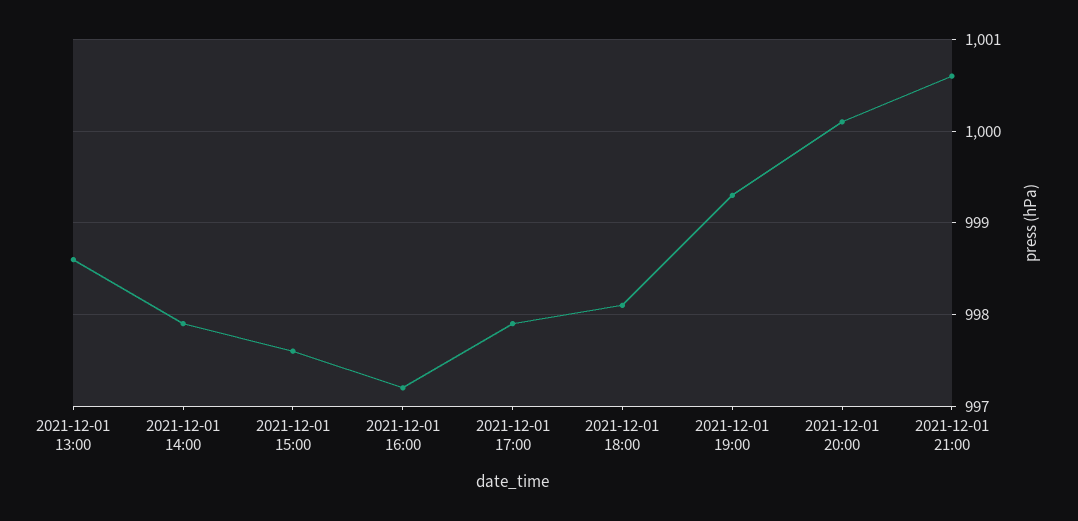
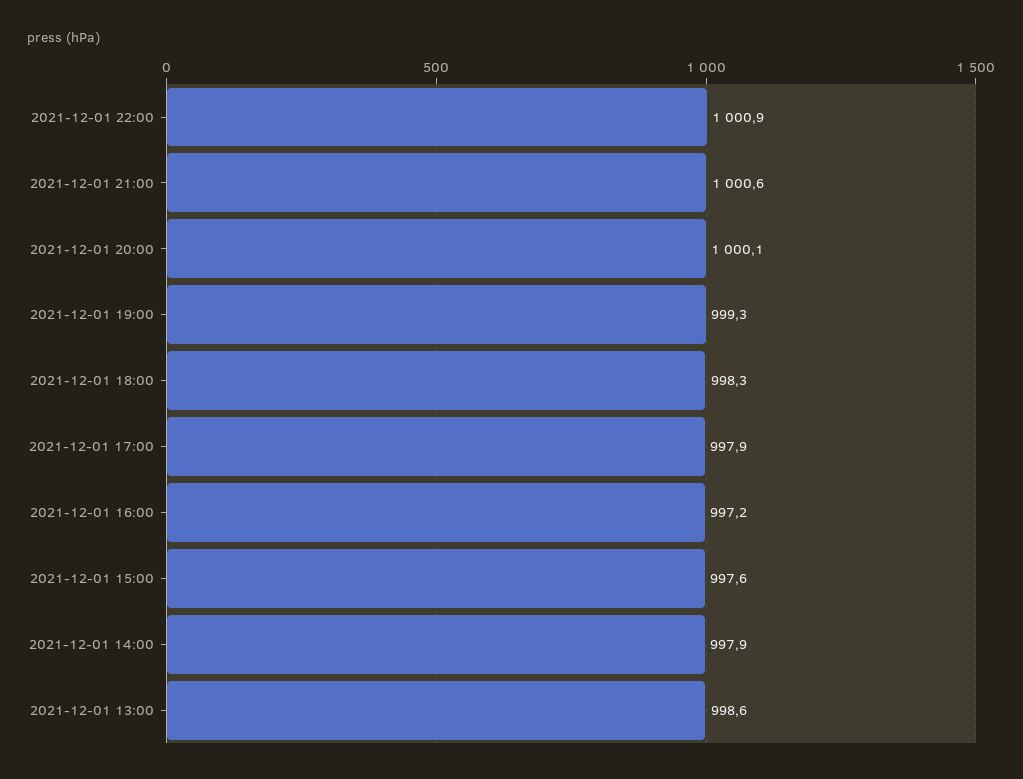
2021-12-01 18:00: 998.1 -> 998.3
2021-12-01 22:00: none -> 1000.9

